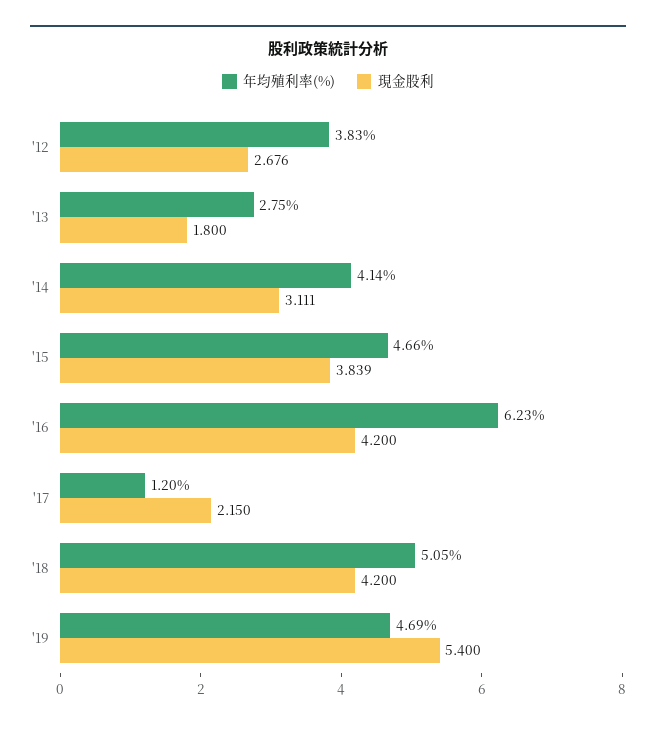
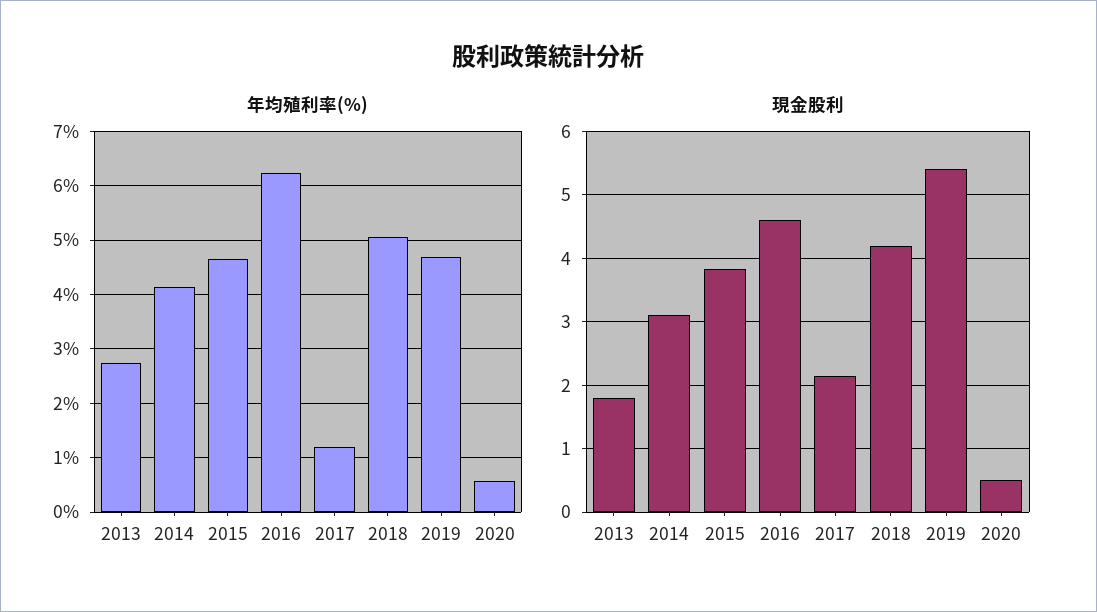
年均殖利率(%), '12: 3.83 -> none
現金股利, '12: 2.676 -> none
現金股利, '16: 4.2 -> 4.6
年均殖利率(%), 2020: none -> 0.6
現金股利, 2020: none -> 0.5

